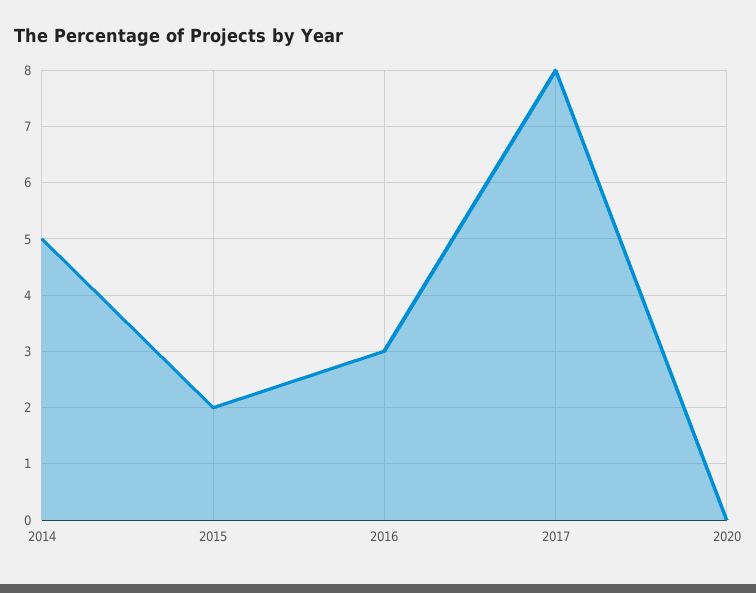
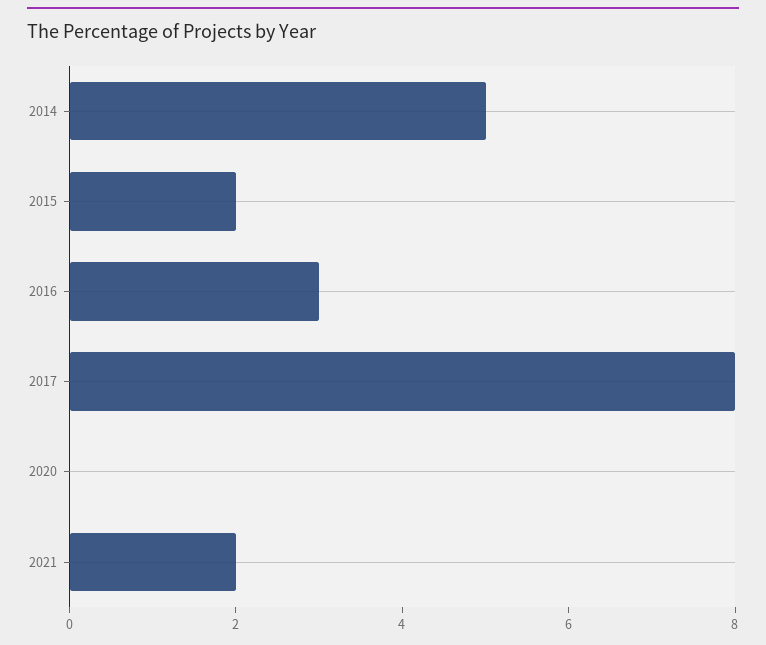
2021: none -> 2

